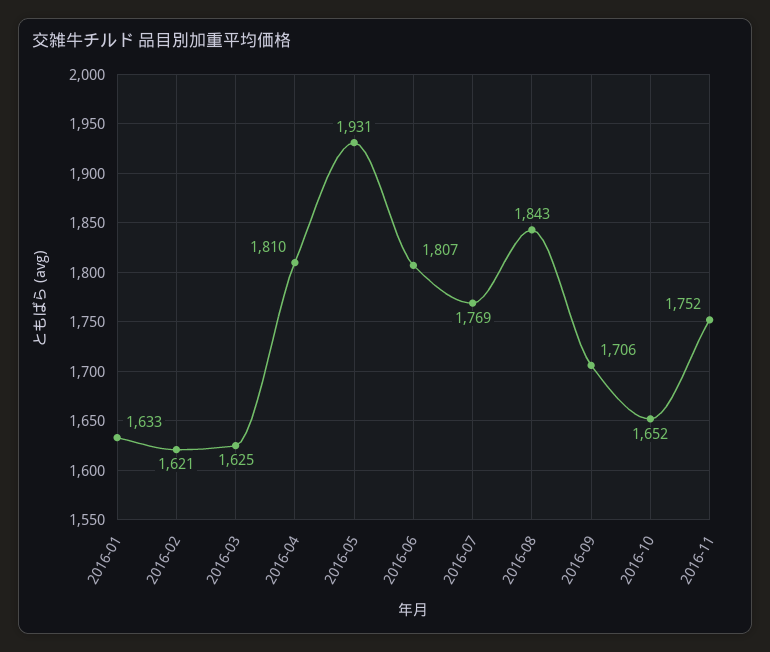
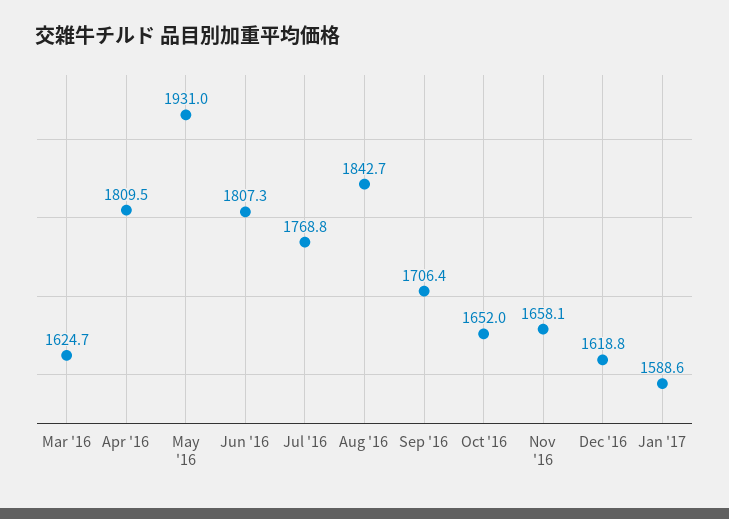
2016-01: 1633 -> none
2016-02: 1621 -> none
2016-11: 1752 -> 1658.1
Dec '16: none -> 1618.8
Jan '17: none -> 1588.6

